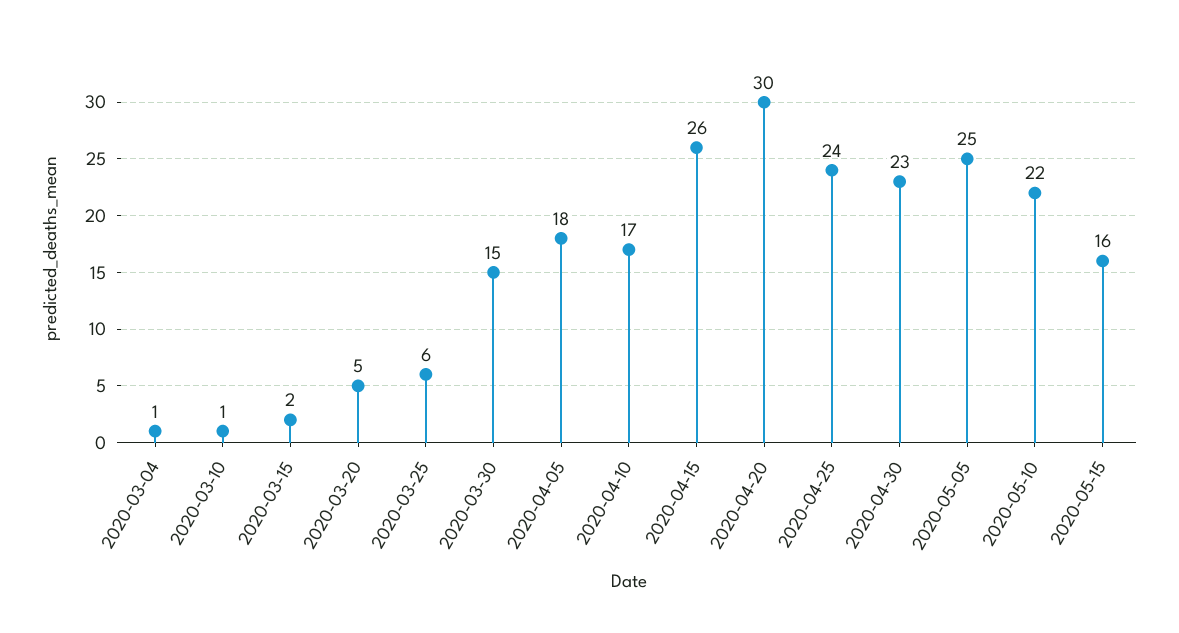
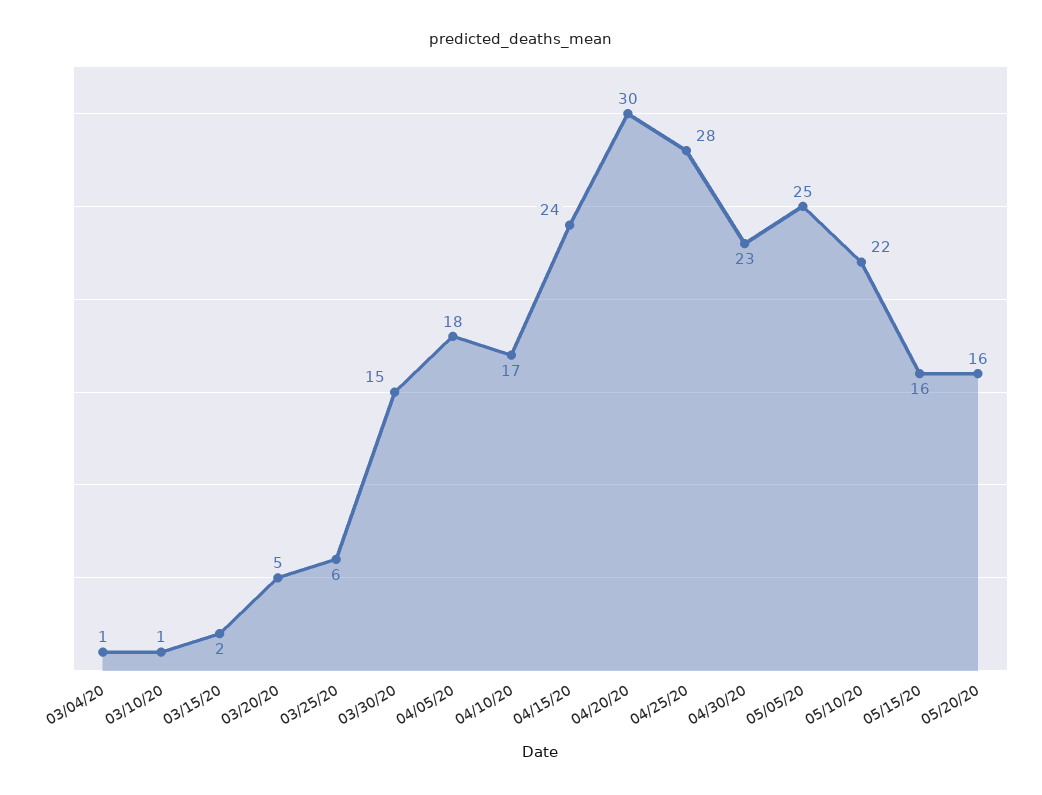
2020-04-15: 26 -> 24
2020-04-25: 24 -> 28
05/20/20: none -> 16

